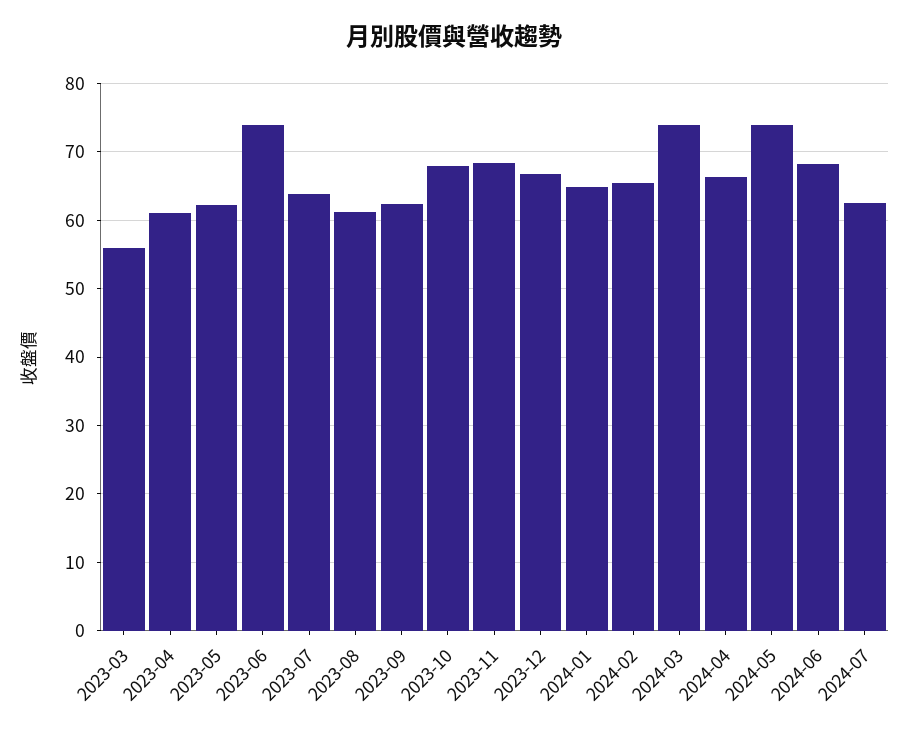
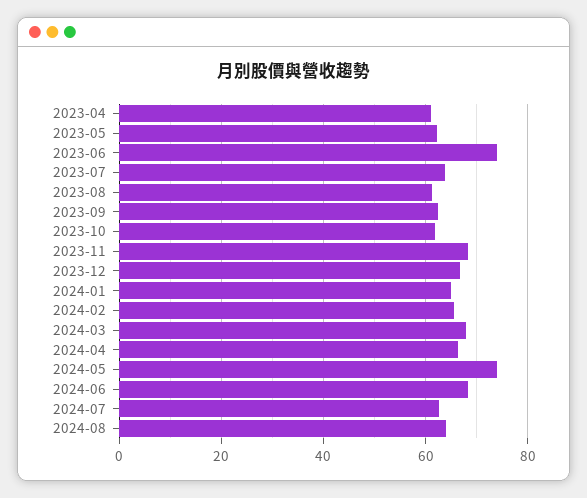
2023-03: 56 -> none
2023-10: 68 -> 62
2024-03: 74 -> 68
2024-08: none -> 64

